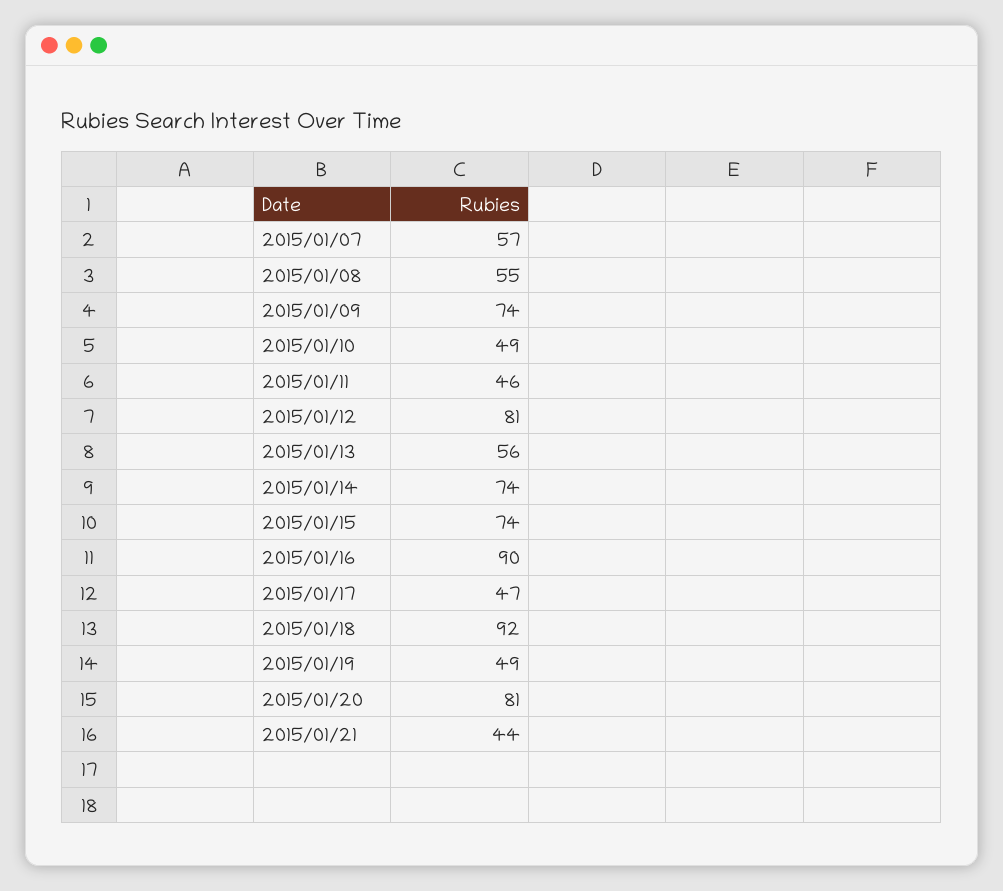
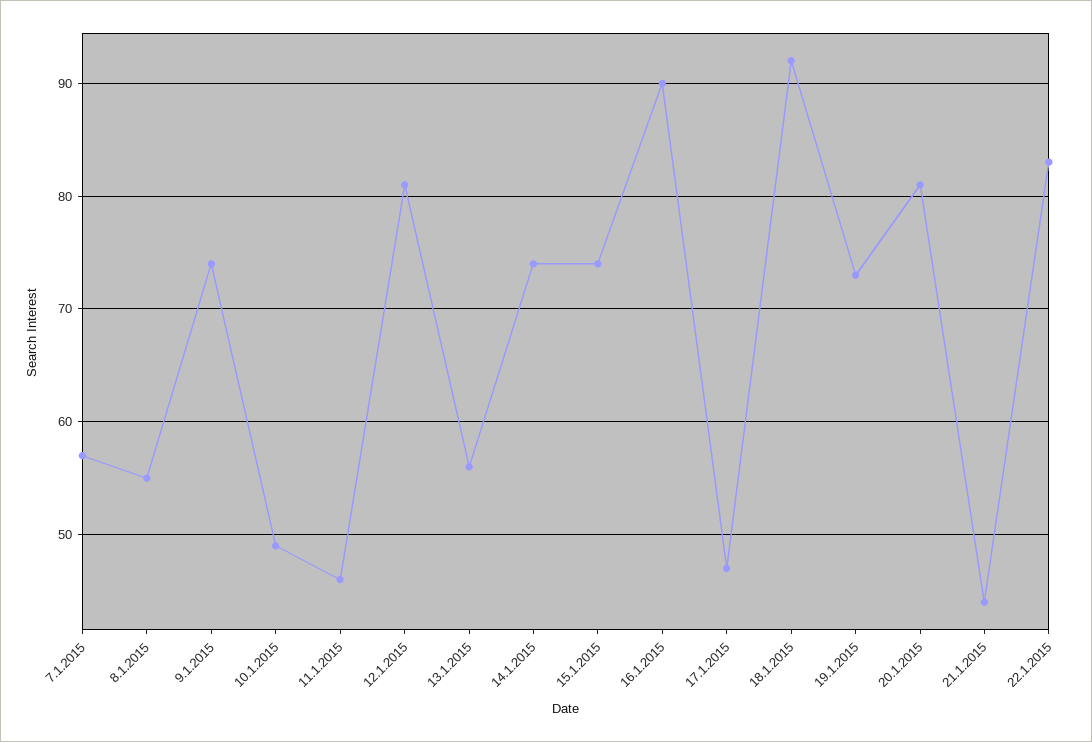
2015/01/19: 49 -> 73
22.1.2015: none -> 83

